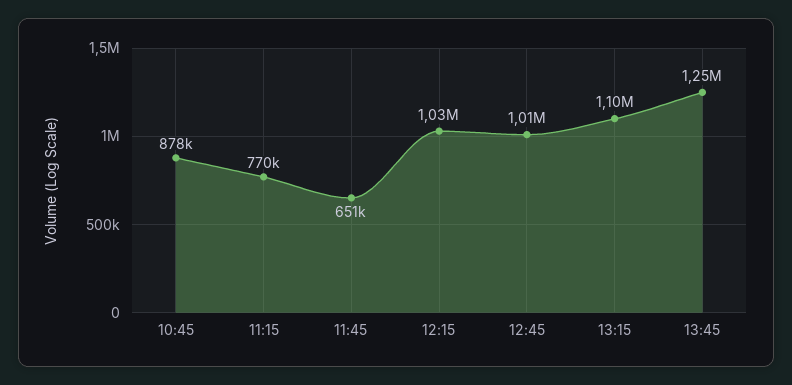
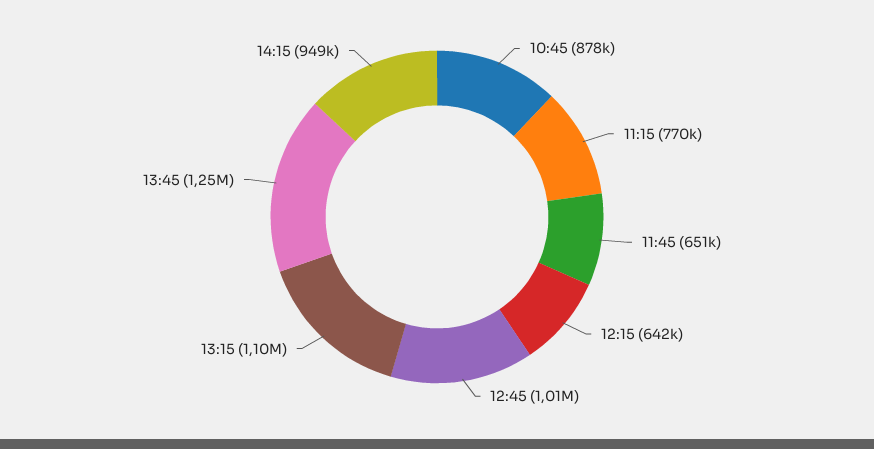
12:15: 1030000 -> 642000
14:15: none -> 949000

